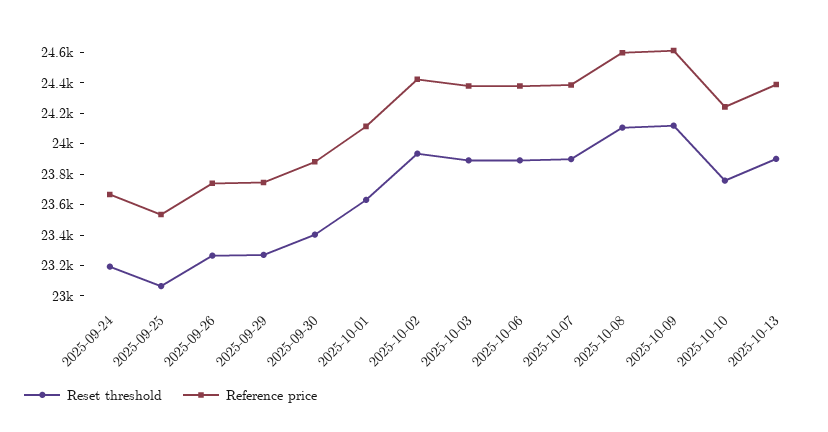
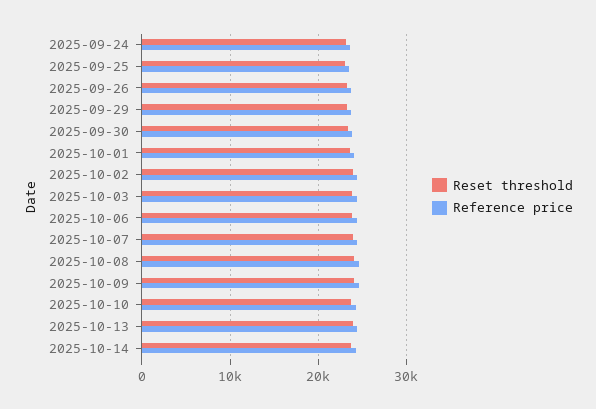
Reset threshold, 2025-10-14: none -> 24000
Reference price, 2025-10-14: none -> 24000

